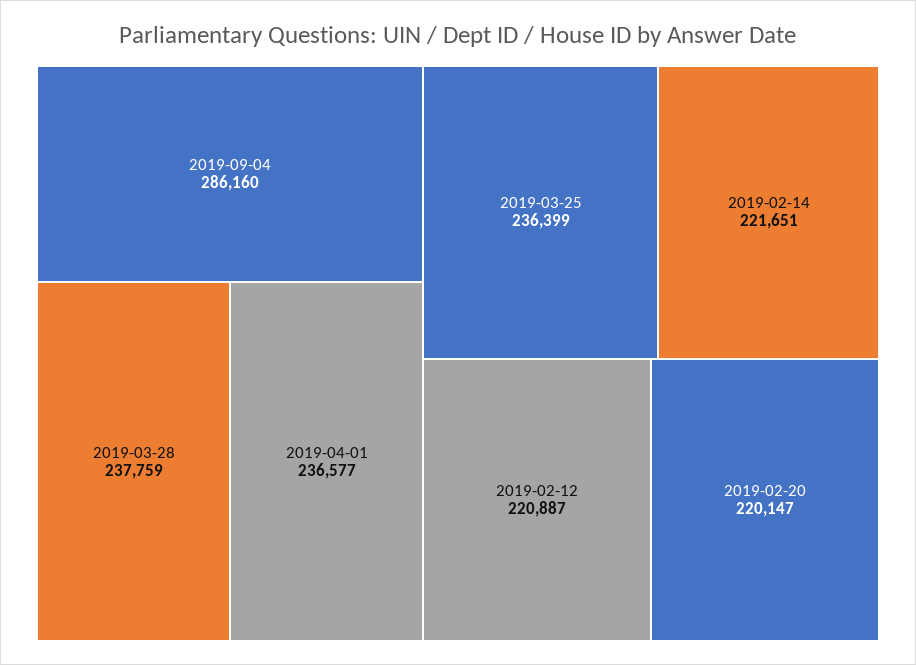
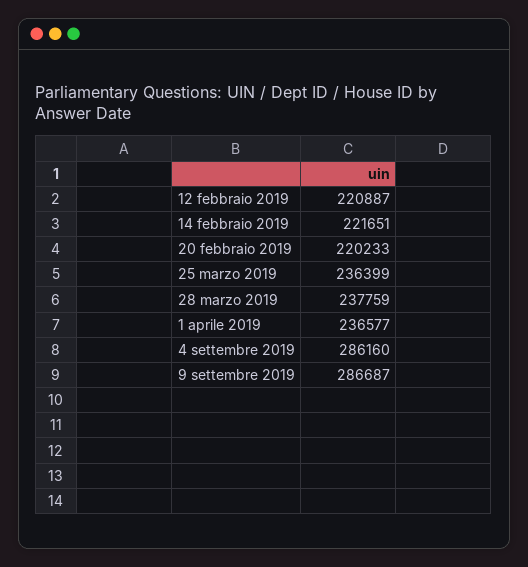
2019-02-20: 220147 -> 220233
9 settembre 2019: none -> 286687

